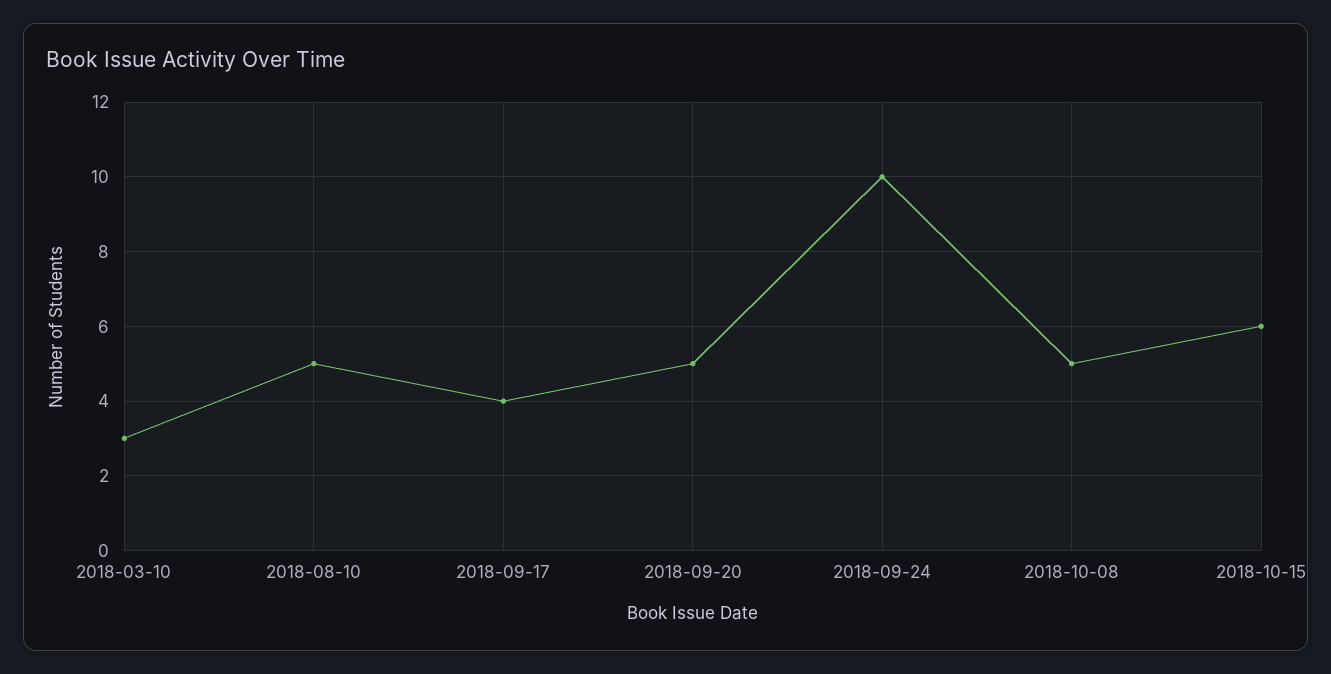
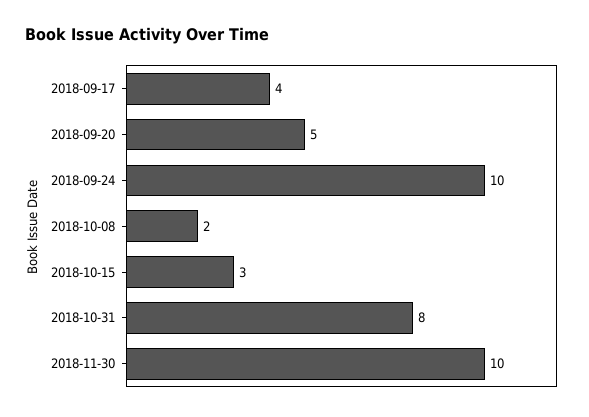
2018-03-10: 3 -> none
2018-08-10: 5 -> none
2018-10-08: 5 -> 2
2018-10-15: 6 -> 3
2018-10-31: none -> 8
2018-11-30: none -> 10

